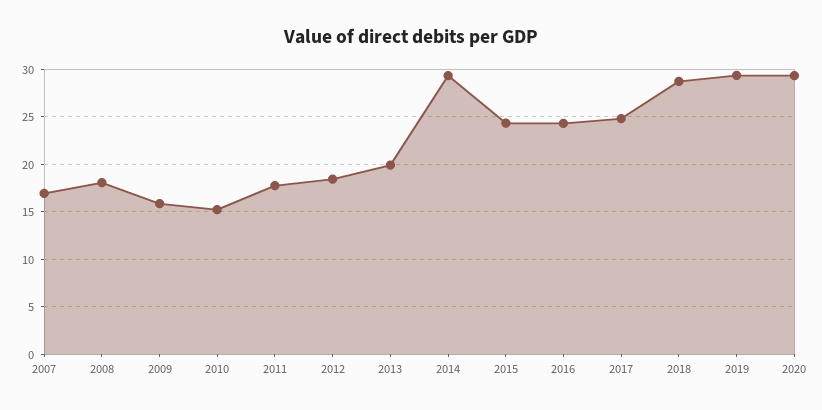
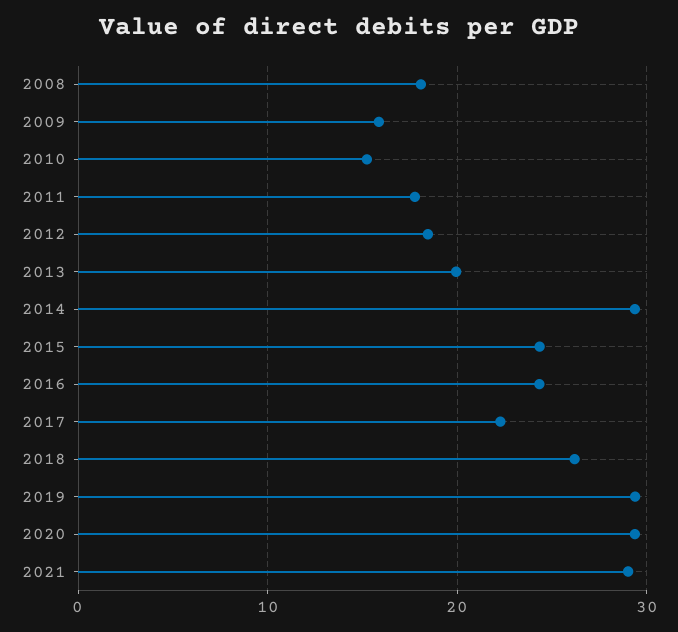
2007: 17 -> none
2017: 25 -> 22
2018: 29 -> 26
2021: none -> 29

